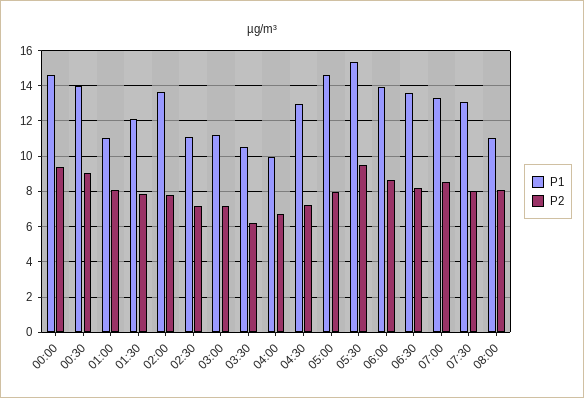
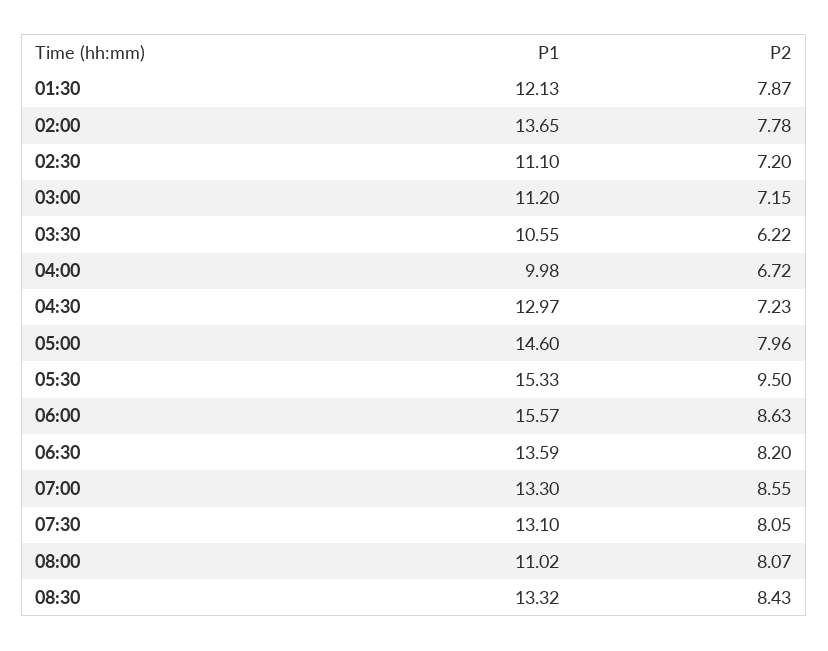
P1, 00:00: 14.5 -> none
P2, 00:00: 9.5 -> none
P1, 00:30: 14 -> none
P2, 00:30: 9 -> none
P1, 01:00: 11 -> none
P2, 01:00: 8 -> none
P1, 06:00: 14 -> 15.57
P1, 08:30: none -> 13.32
P2, 08:30: none -> 8.43

